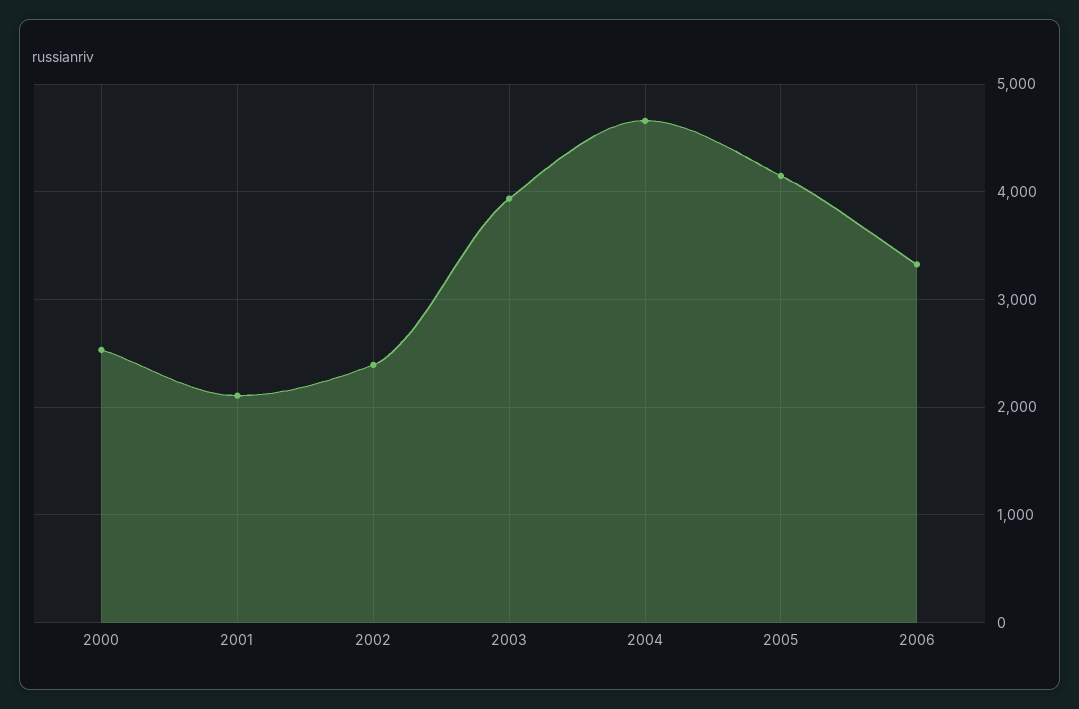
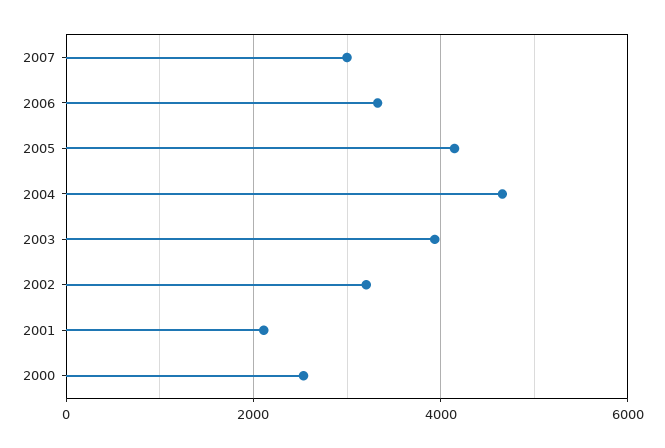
2002: 2400 -> 3200
2007: none -> 3000

